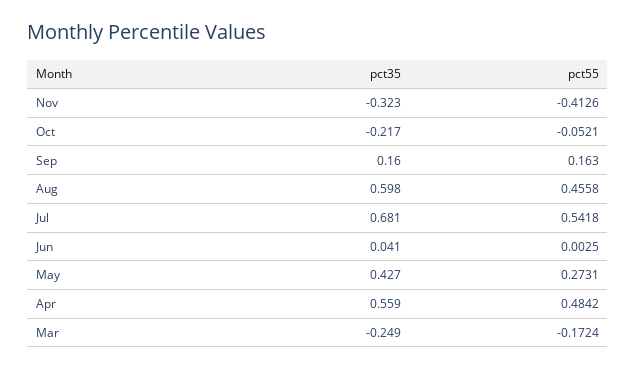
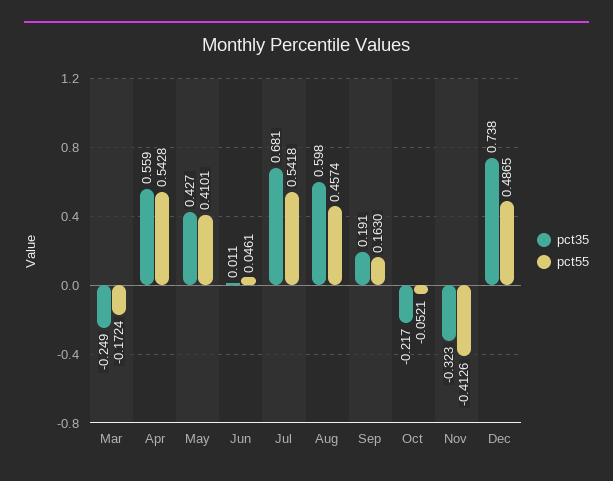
pct35, Sep: 0.16 -> 0.191
pct55, Aug: 0.4558 -> 0.4574
pct35, Jun: 0.041 -> 0.011
pct55, Jun: 0.0025 -> 0.0461
pct55, May: 0.2731 -> 0.4101
pct55, Apr: 0.4842 -> 0.5428
pct35, Dec: none -> 0.738
pct55, Dec: none -> 0.4865

